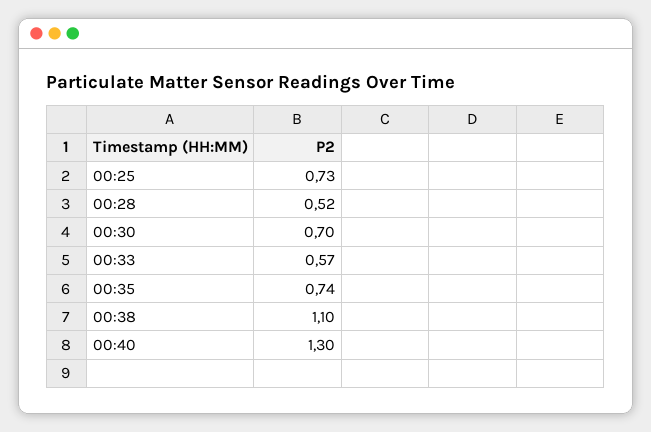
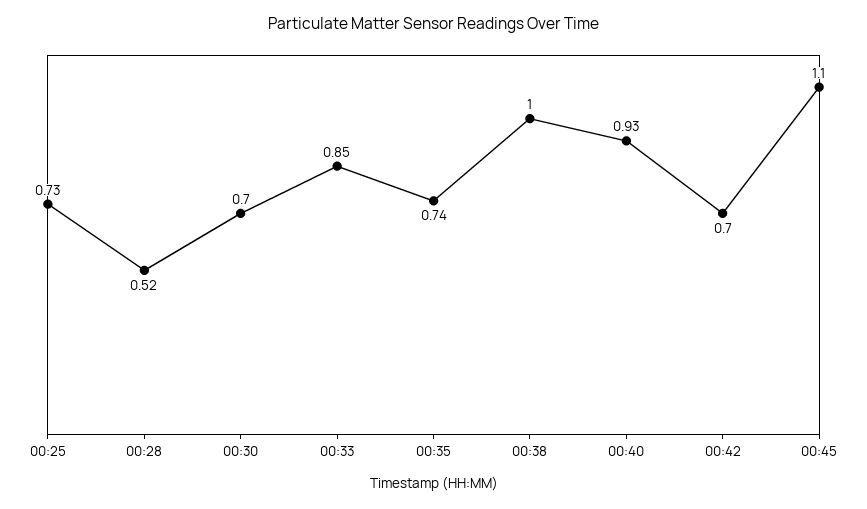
00:33: 0.57 -> 0.85
00:38: 1.1 -> 1
00:40: 1.3 -> 0.93
00:42: none -> 0.7
00:45: none -> 1.1

